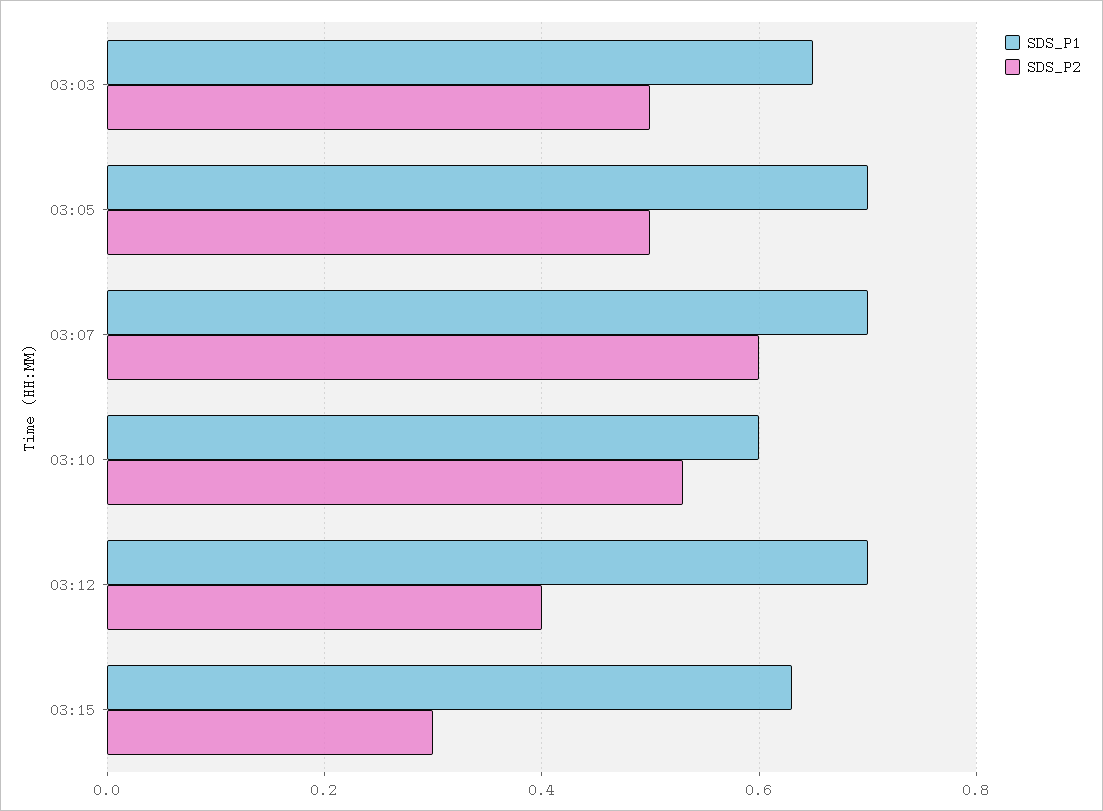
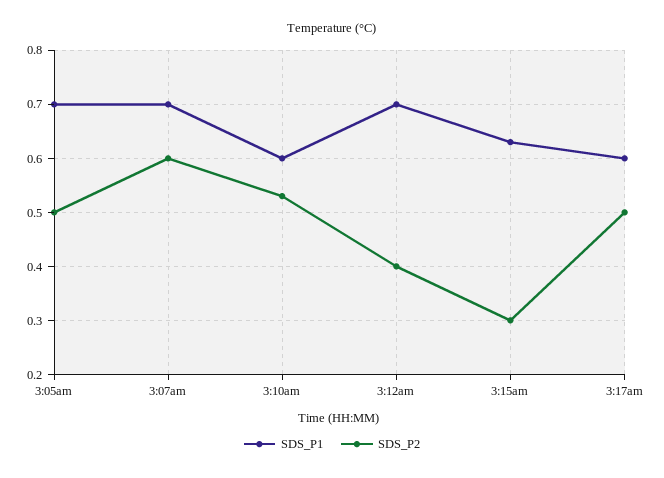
SDS_P1, 03:03: 0.65 -> none
SDS_P2, 03:03: 0.5 -> none
SDS_P1, 3:17am: none -> 0.6
SDS_P2, 3:17am: none -> 0.5

